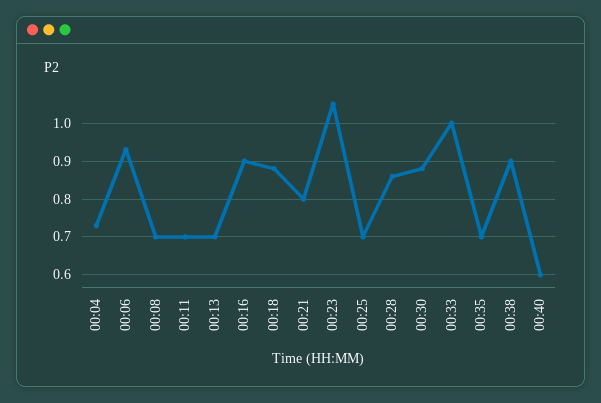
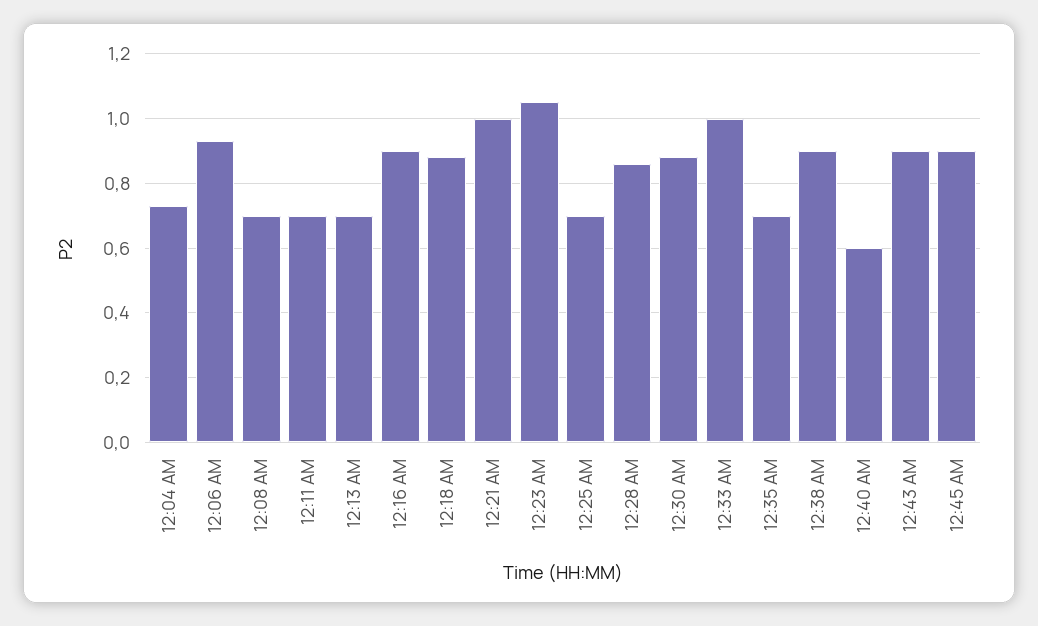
00:21: 0.8 -> 1
12:43 AM: none -> 0.9
12:45 AM: none -> 0.9

